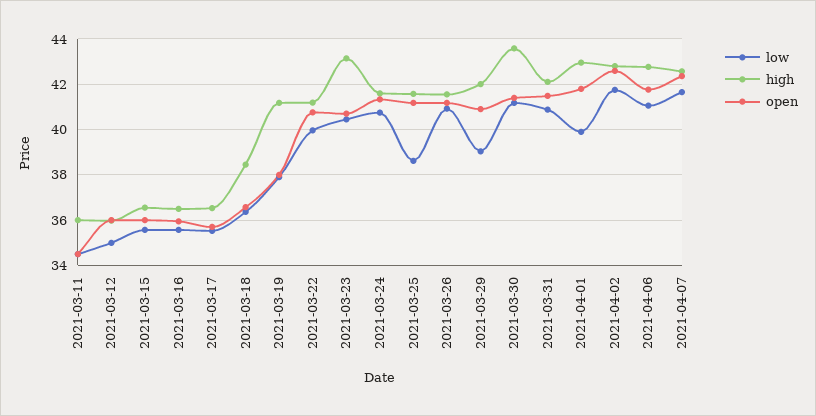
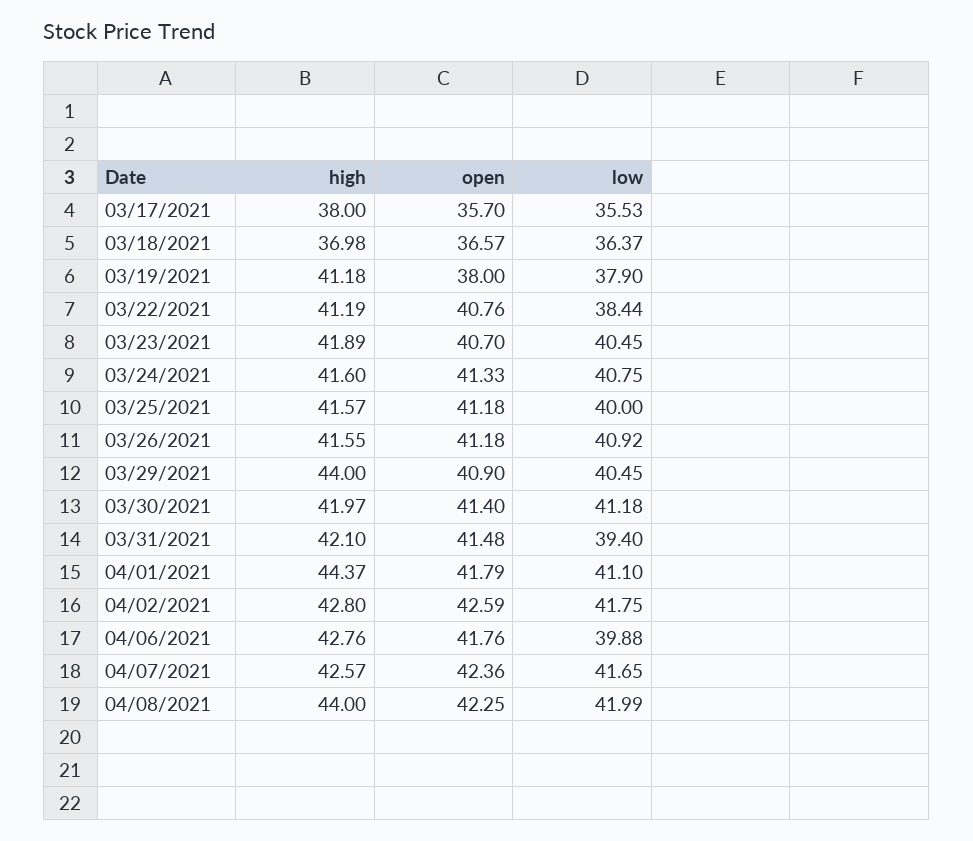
low, 2021-03-11: 34.5 -> none
high, 2021-03-11: 36 -> none
open, 2021-03-11: 34.5 -> none
low, 2021-03-12: 35 -> none
high, 2021-03-12: 36 -> none
open, 2021-03-12: 36 -> none
low, 2021-03-15: 35.5 -> none
high, 2021-03-15: 36.5 -> none
open, 2021-03-15: 36 -> none
low, 2021-03-16: 35.5 -> none
high, 2021-03-16: 36.5 -> none
open, 2021-03-16: 36 -> none
high, 2021-03-17: 36.5 -> 38
high, 2021-03-18: 38.5 -> 36.98
low, 2021-03-22: 40 -> 38.44
high, 2021-03-23: 43 -> 41.89
low, 2021-03-25: 38.5 -> 40
low, 2021-03-29: 39 -> 40.45
high, 2021-03-29: 42 -> 44
high, 2021-03-30: 43.5 -> 41.97
low, 2021-03-31: 41 -> 39.4
low, 2021-04-01: 40 -> 41.1
high, 2021-04-01: 43 -> 44.37
low, 2021-04-06: 41 -> 39.88
high, 04/08/2021: none -> 44
open, 04/08/2021: none -> 42.25
low, 04/08/2021: none -> 41.99

